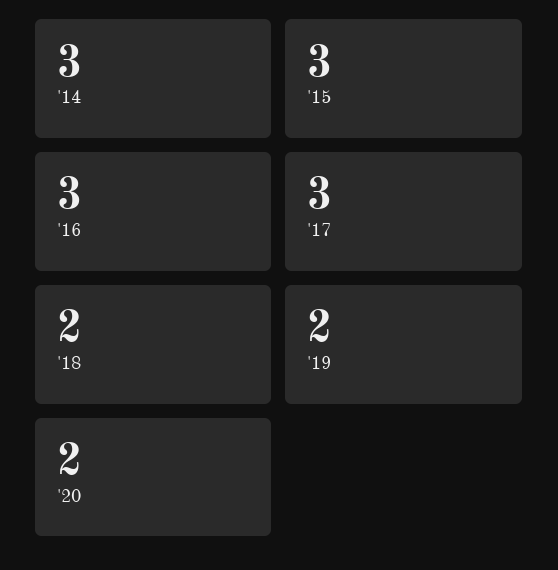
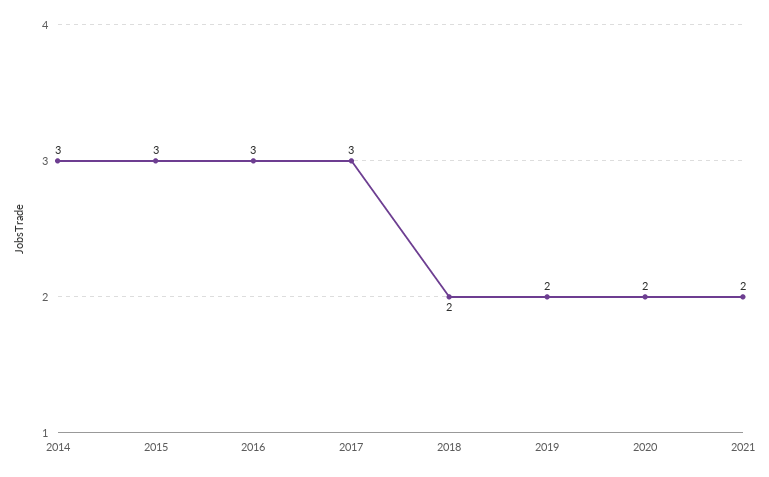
2021: none -> 2

